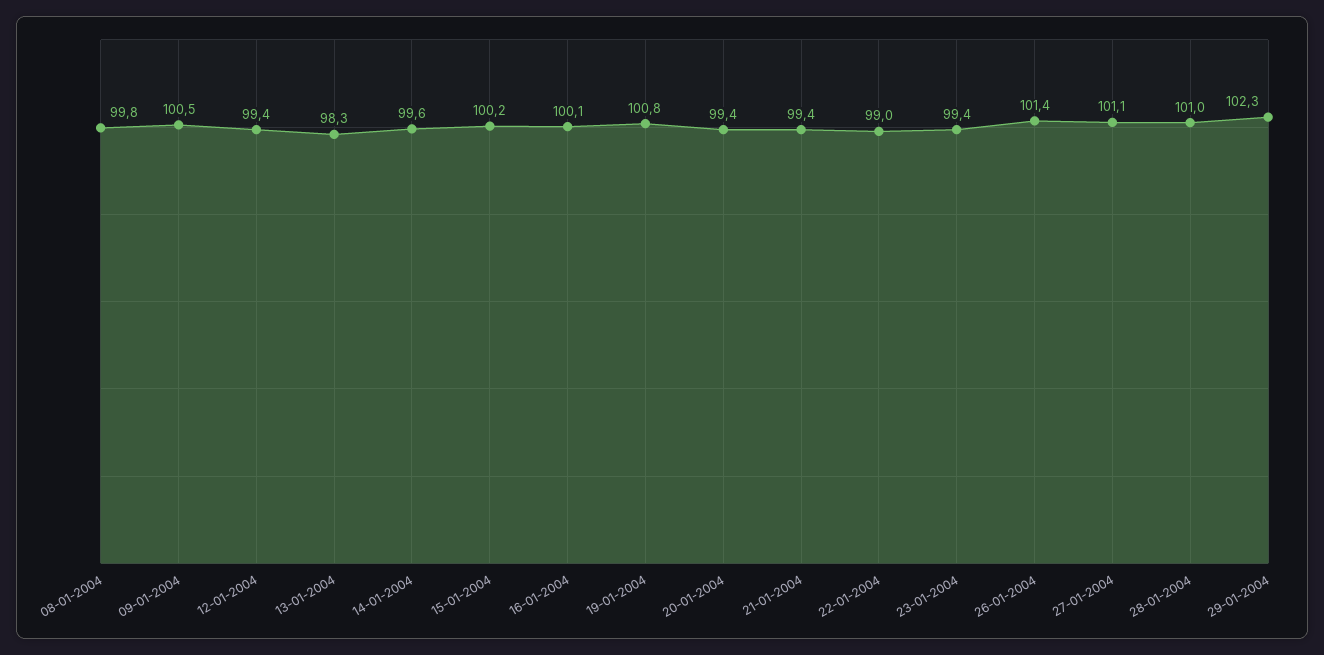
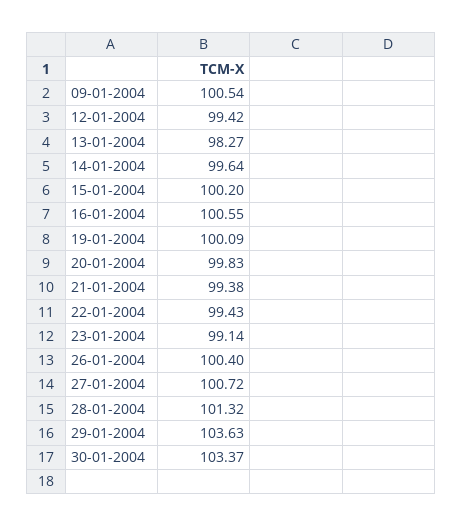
08-01-2004: 99.8 -> none
16-01-2004: 100.1 -> 100.55
19-01-2004: 100.8 -> 100.09
20-01-2004: 99.4 -> 99.83
22-01-2004: 99 -> 99.43
23-01-2004: 99.4 -> 99.14
26-01-2004: 101.4 -> 100.4
27-01-2004: 101.1 -> 100.72
28-01-2004: 101 -> 101.32
29-01-2004: 102.3 -> 103.63
30-01-2004: none -> 103.37

